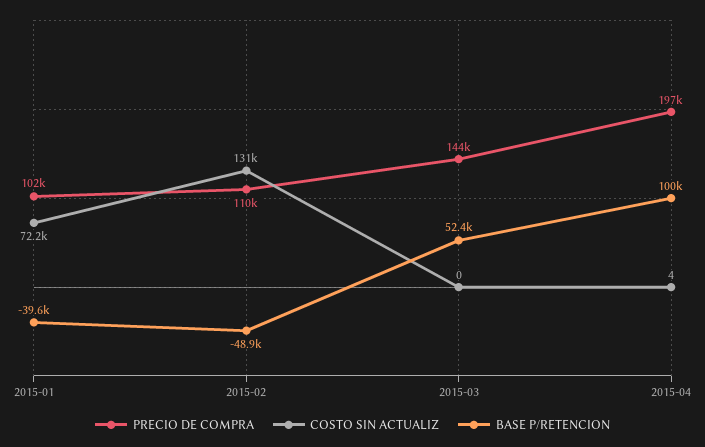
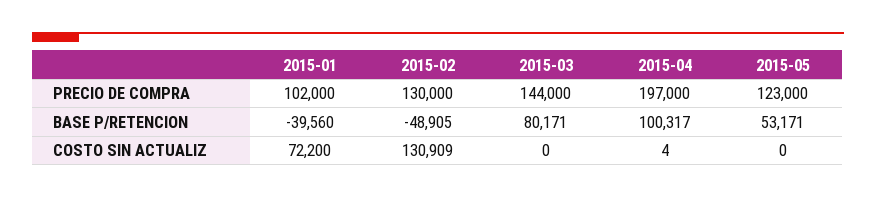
PRECIO DE COMPRA, 2015-02: 110000 -> 130000
BASE P/RETENCION, 2015-03: 52400 -> 80171
PRECIO DE COMPRA, 2015-05: none -> 123000
BASE P/RETENCION, 2015-05: none -> 53171
COSTO SIN ACTUALIZ, 2015-05: none -> 0

